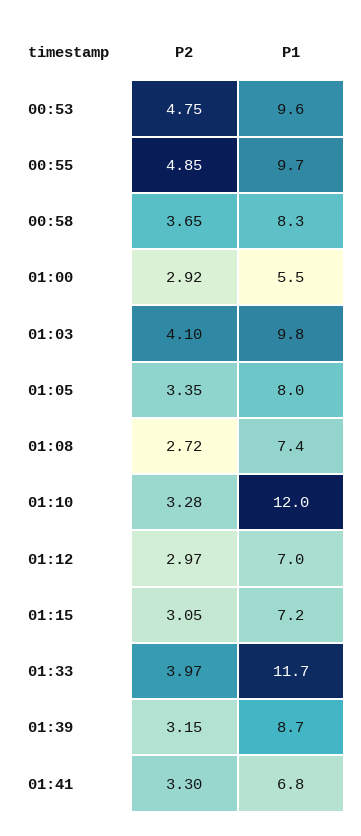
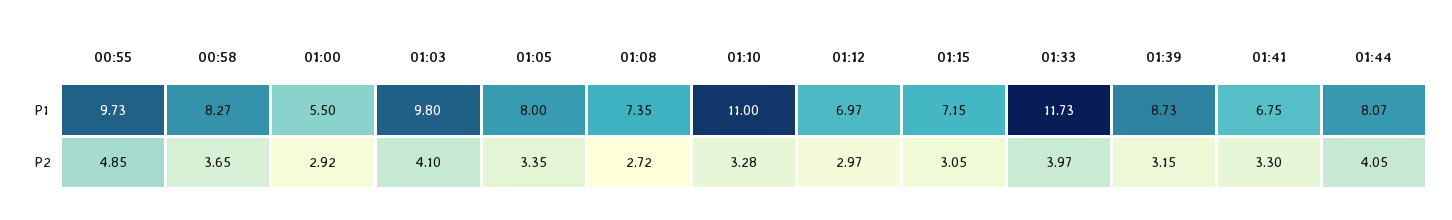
P2, 00:53: 4.75 -> none
P1, 00:53: 9.6 -> none
P1, 01:10: 12 -> 11
P1, 01:44: none -> 8.07
P2, 01:44: none -> 4.05

